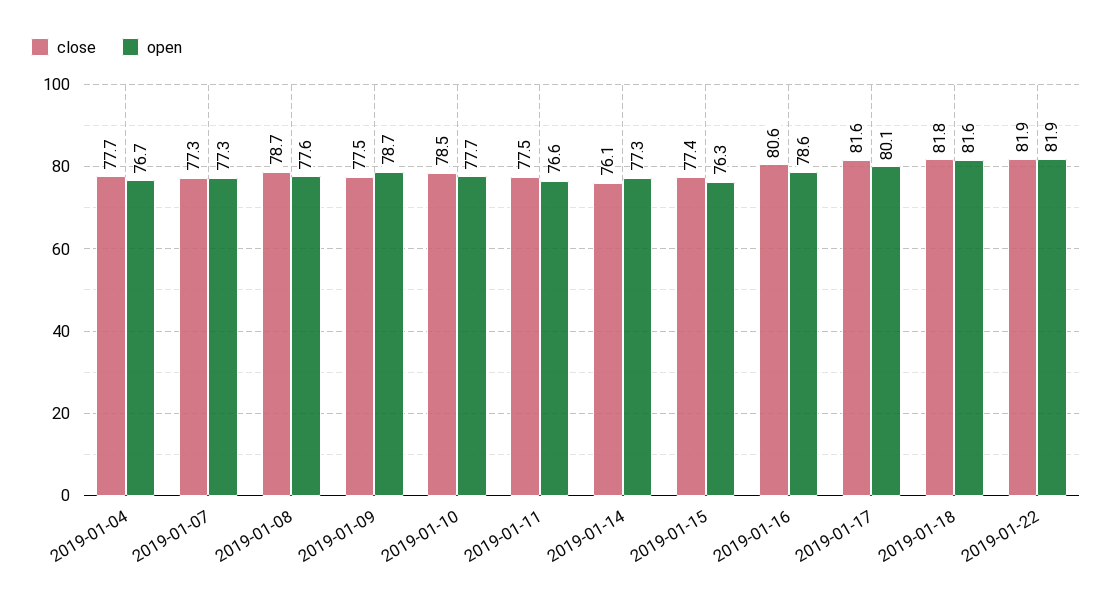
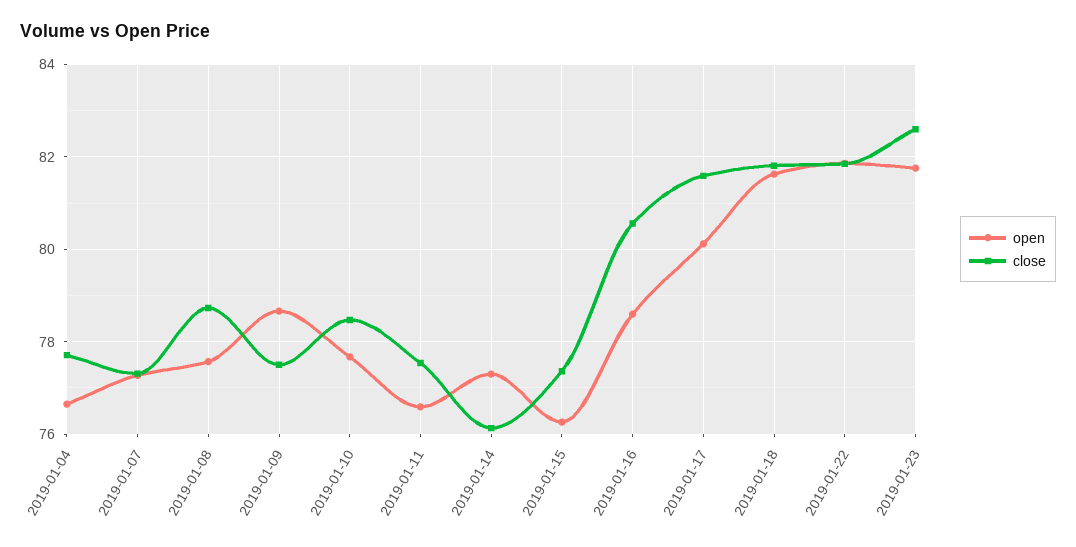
open, 2019-01-23: none -> 81.8
close, 2019-01-23: none -> 82.6

